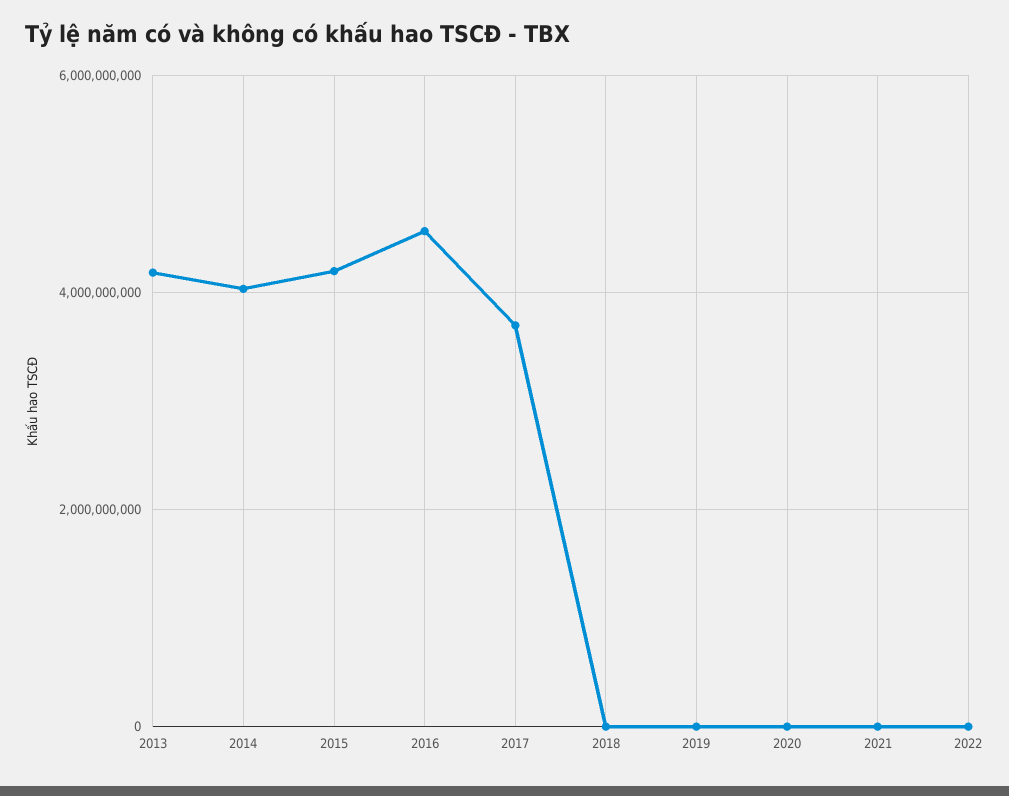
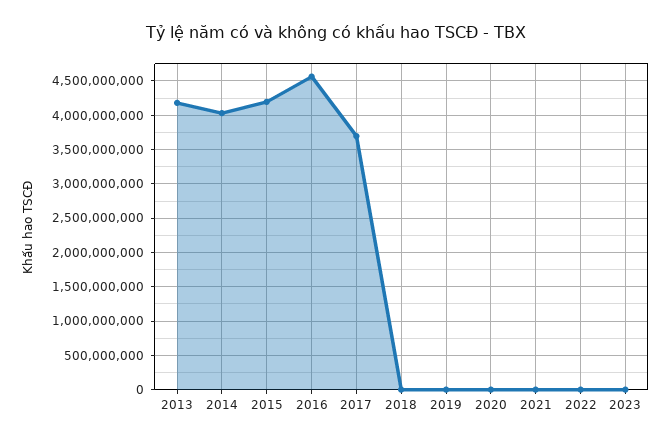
2023: none -> 0

